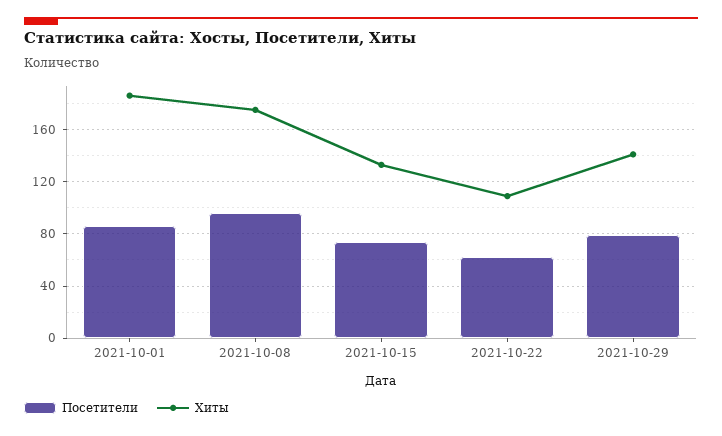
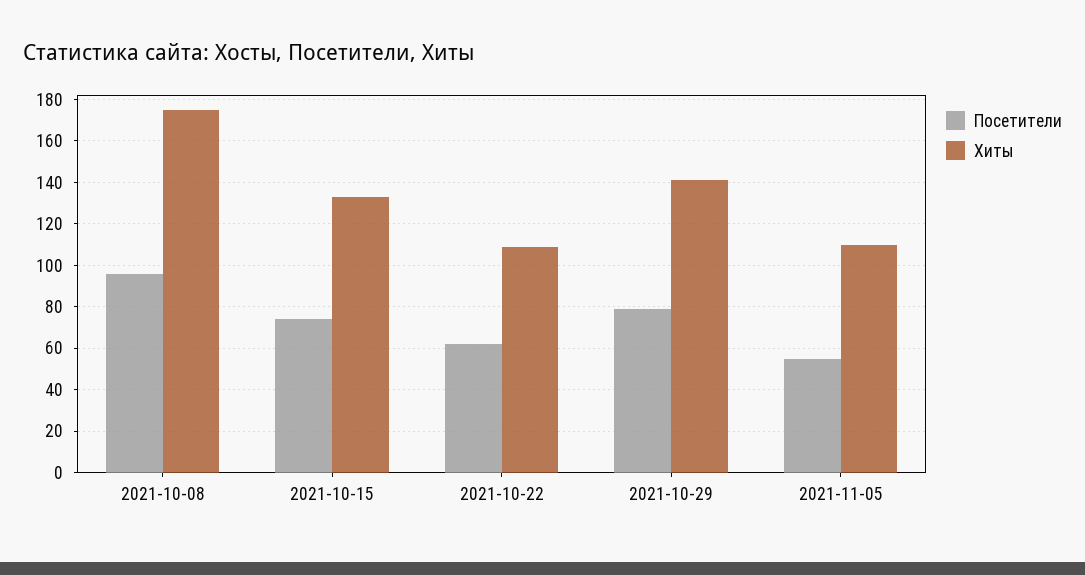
Посетители, 2021-10-01: 85 -> none
Хиты, 2021-10-01: 185 -> none
Посетители, 2021-11-05: none -> 55
Хиты, 2021-11-05: none -> 110

